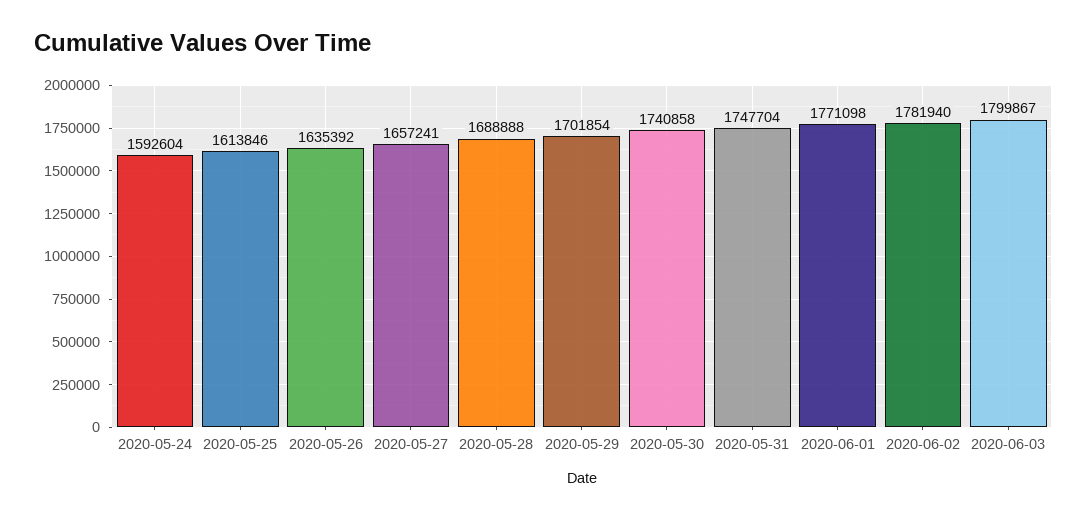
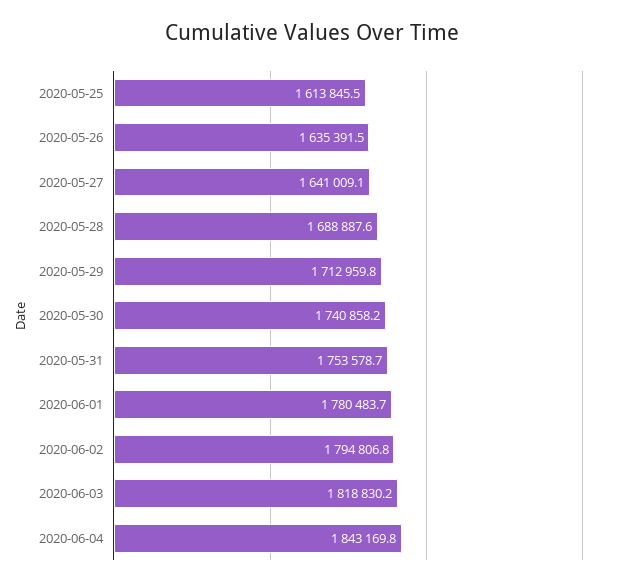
2020-05-24: 1592604 -> none
2020-05-27: 1657241 -> 1641009.1
2020-05-29: 1701854 -> 1712959.8
2020-05-31: 1747704 -> 1753578.7
2020-06-01: 1771098 -> 1780483.7
2020-06-02: 1781940 -> 1794806.8
2020-06-03: 1799867 -> 1818830.2
2020-06-04: none -> 1843169.8

